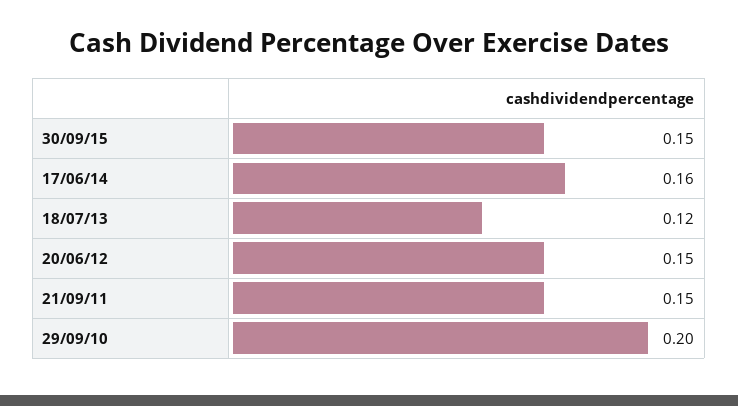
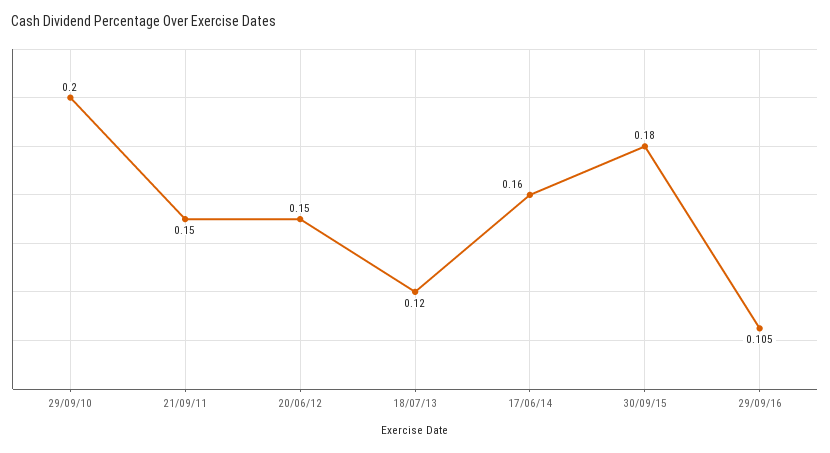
30/09/15: 0.15 -> 0.18
29/09/16: none -> 0.105

